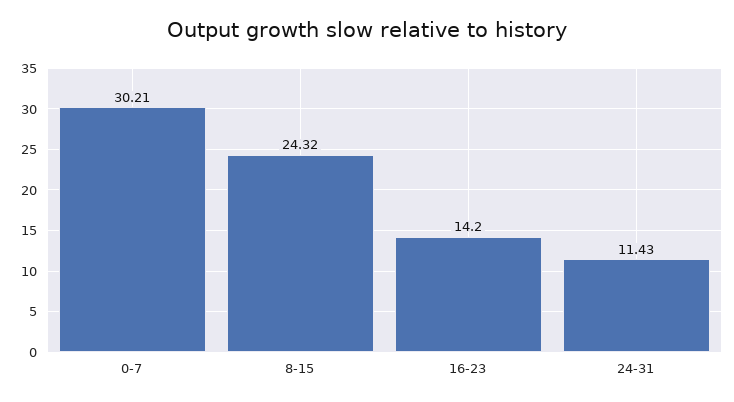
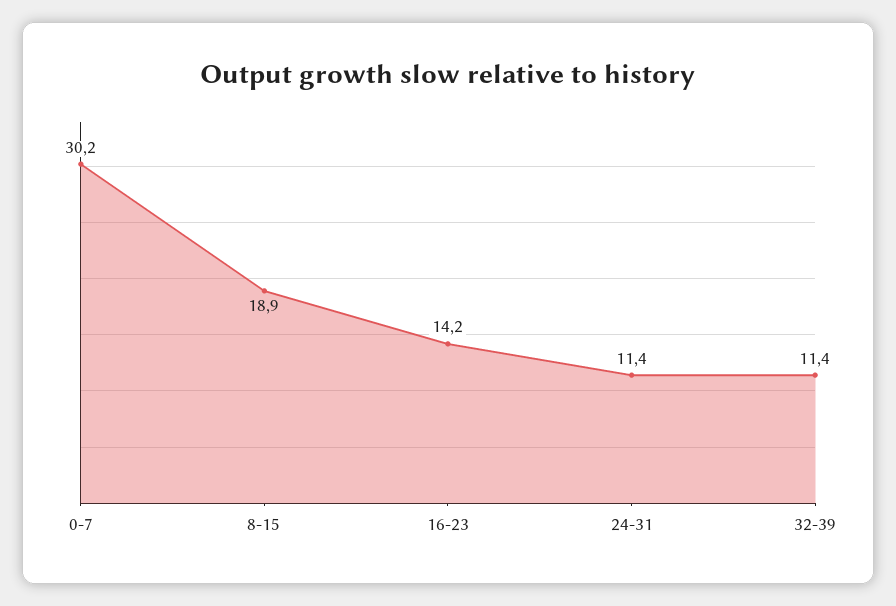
8-15: 24.32 -> 18.9
32-39: none -> 11.4

